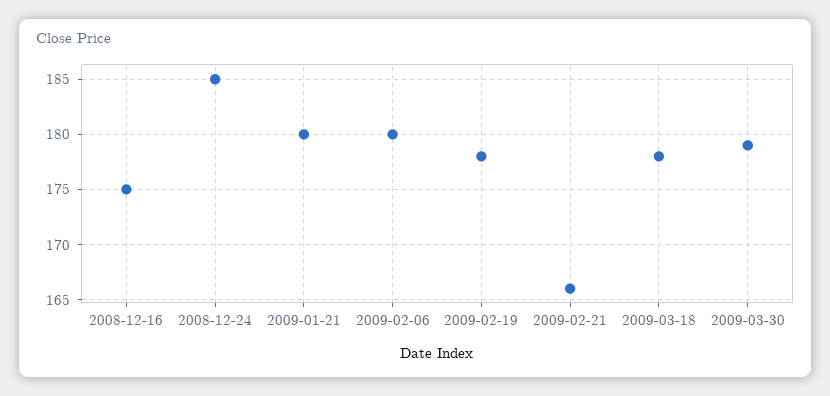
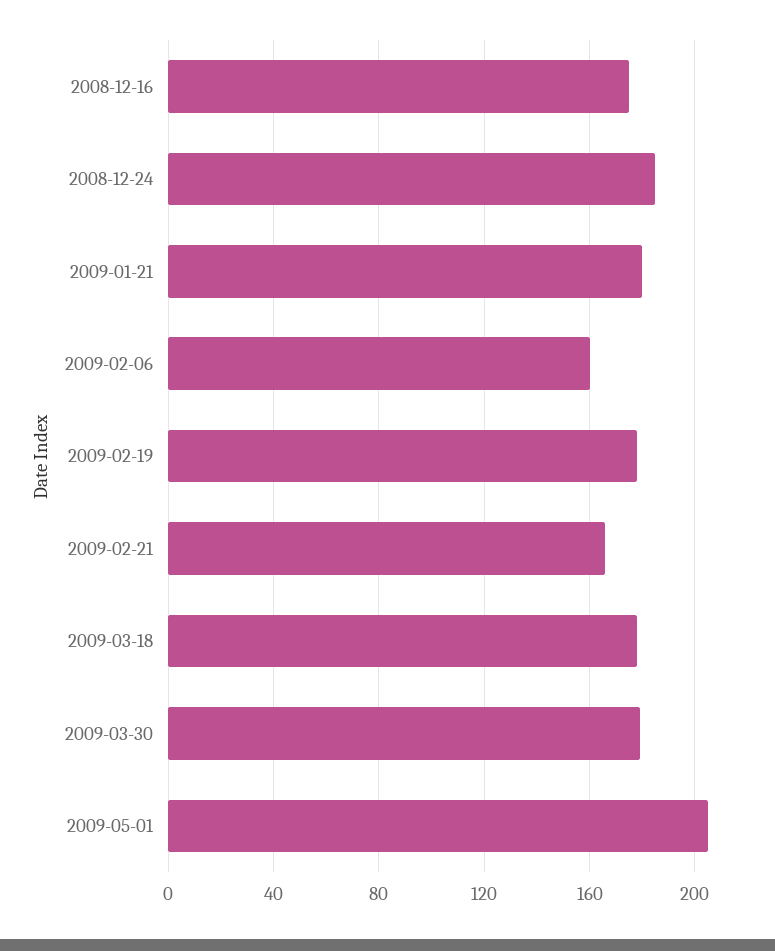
2009-02-06: 180 -> 160
2009-05-01: none -> 205

